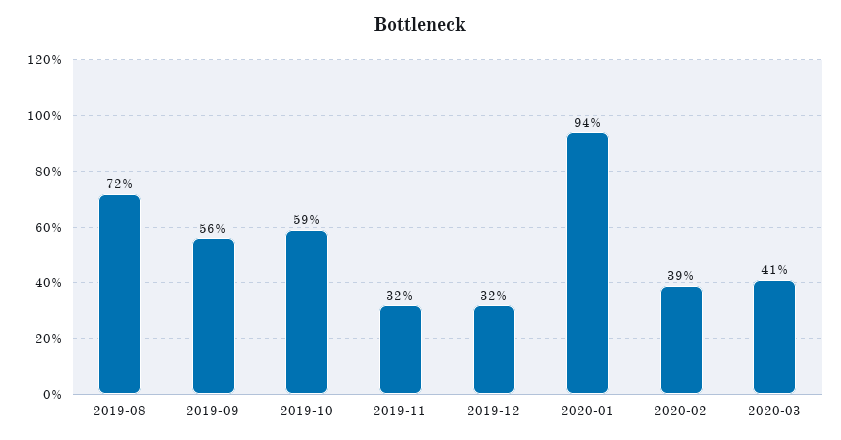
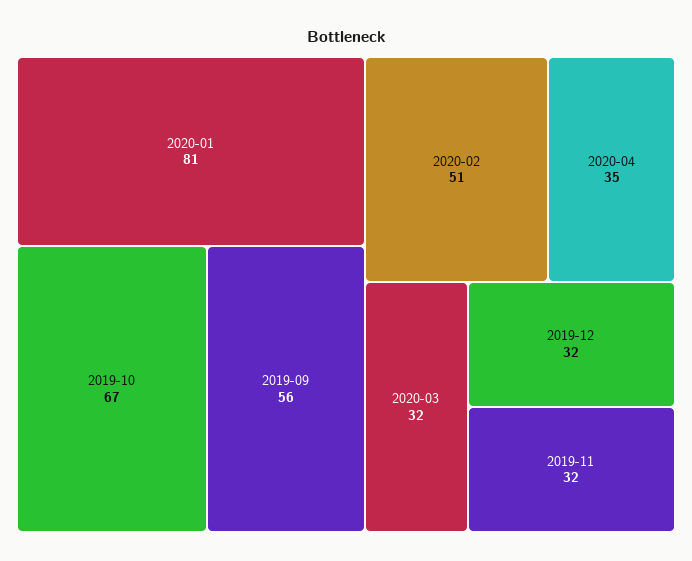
2019-08: 72 -> none
2019-10: 59 -> 67
2020-01: 94 -> 81
2020-02: 39 -> 51
2020-03: 41 -> 32
2020-04: none -> 35

